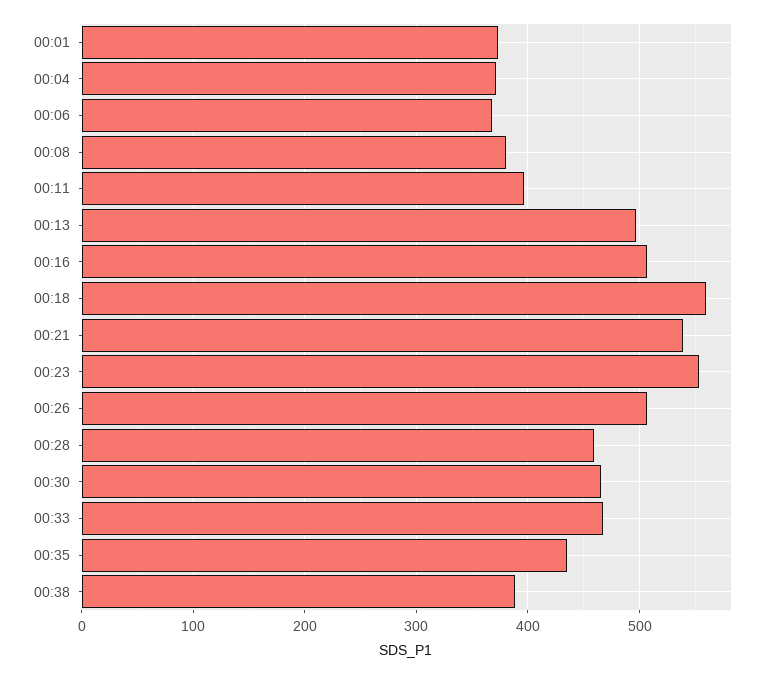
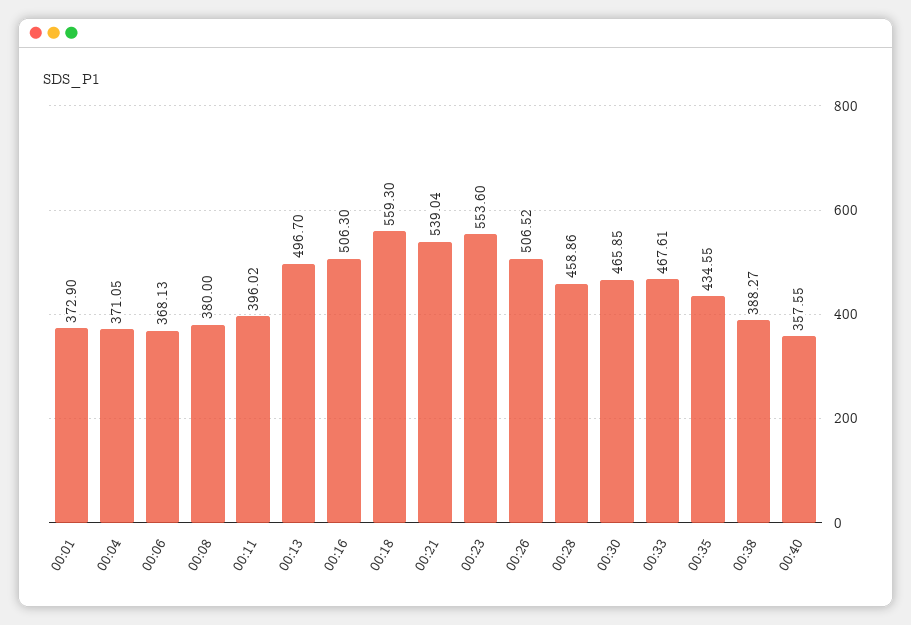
00:40: none -> 357.55

